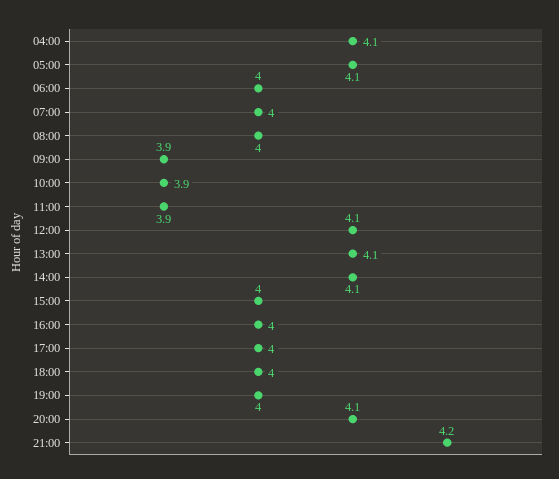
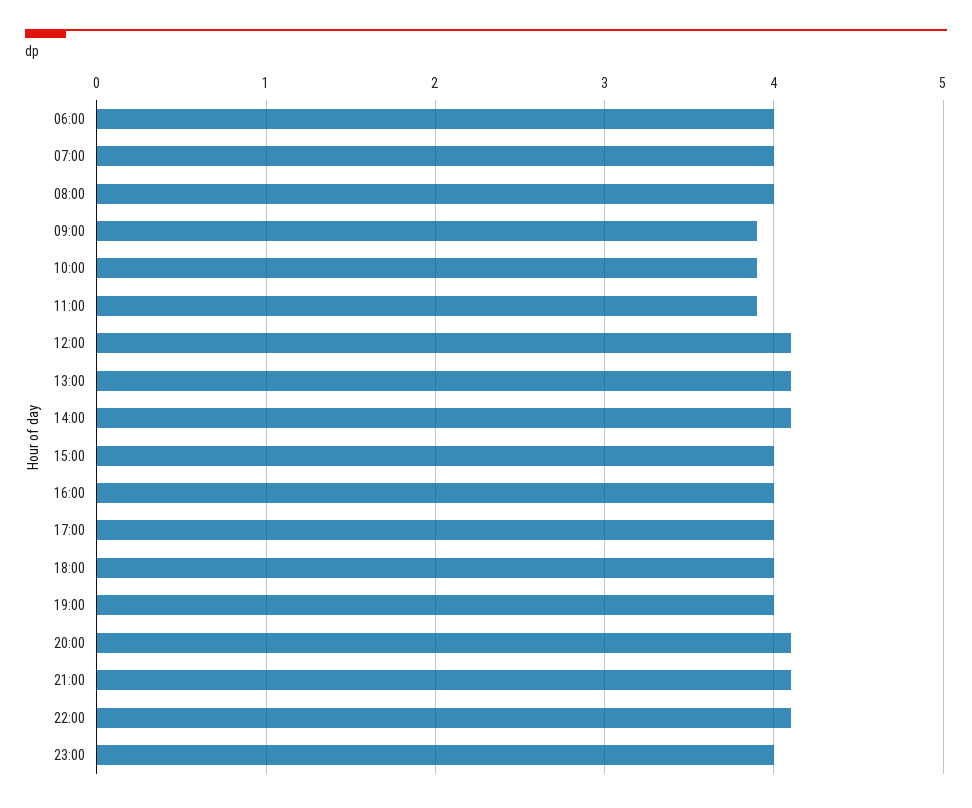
04:00: 4.1 -> none
05:00: 4.1 -> none
21:00: 4.2 -> 4.1
22:00: none -> 4.1
23:00: none -> 4

